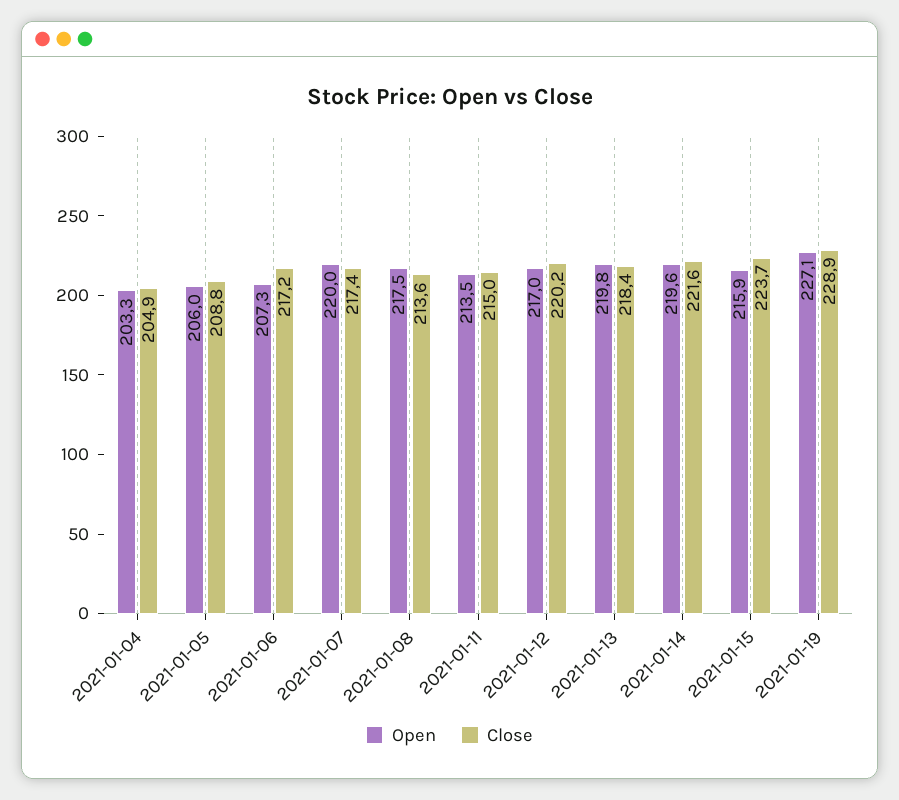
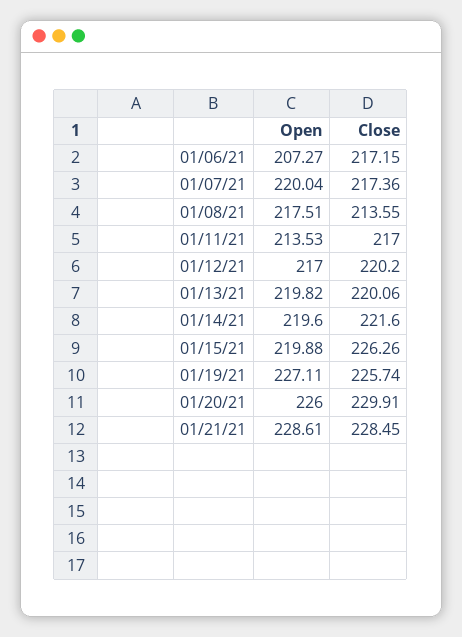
Open, 2021-01-04: 203.3 -> none
Close, 2021-01-04: 204.9 -> none
Open, 2021-01-05: 206 -> none
Close, 2021-01-05: 208.8 -> none
Close, 2021-01-11: 215 -> 217
Close, 2021-01-13: 218.4 -> 220.06
Open, 2021-01-15: 215.9 -> 219.88
Close, 2021-01-15: 223.7 -> 226.26
Close, 2021-01-19: 228.9 -> 225.74
Open, 01/20/21: none -> 226
Close, 01/20/21: none -> 229.91
Open, 01/21/21: none -> 228.61
Close, 01/21/21: none -> 228.45

